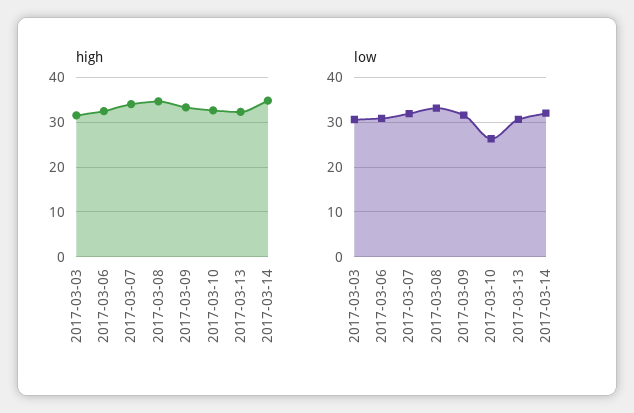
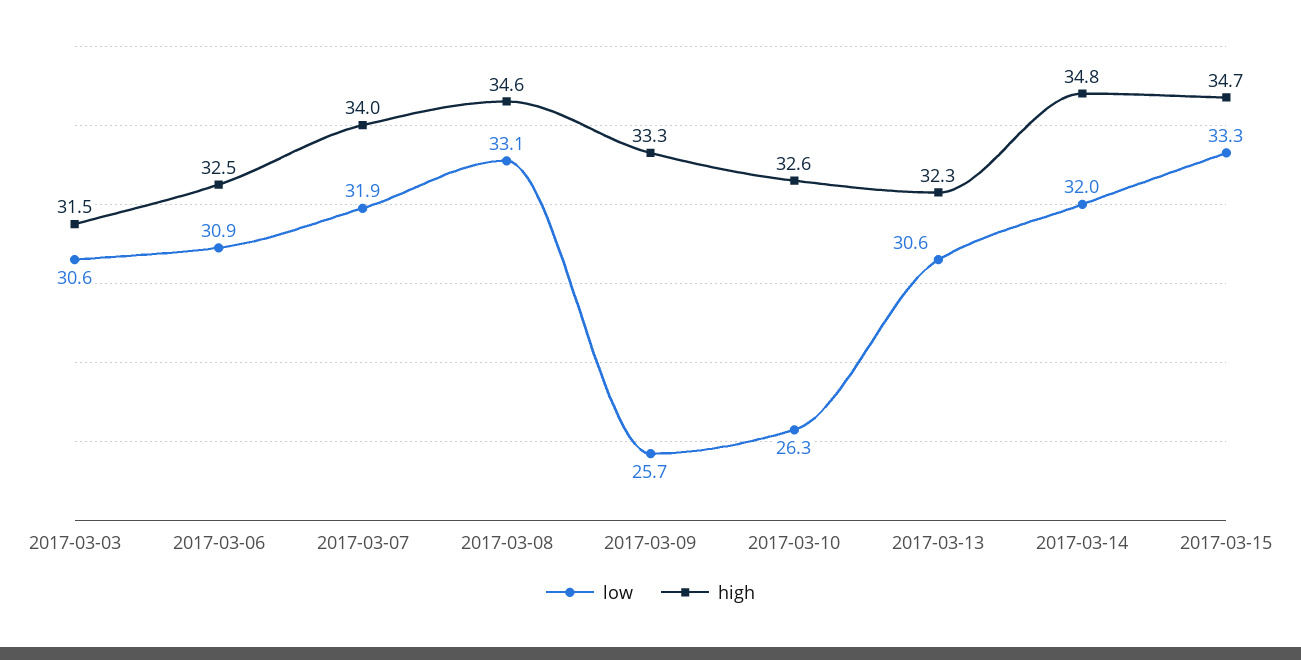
low, 2017-03-09: 32 -> 25.7
low, 2017-03-15: none -> 33.3
high, 2017-03-15: none -> 34.7

